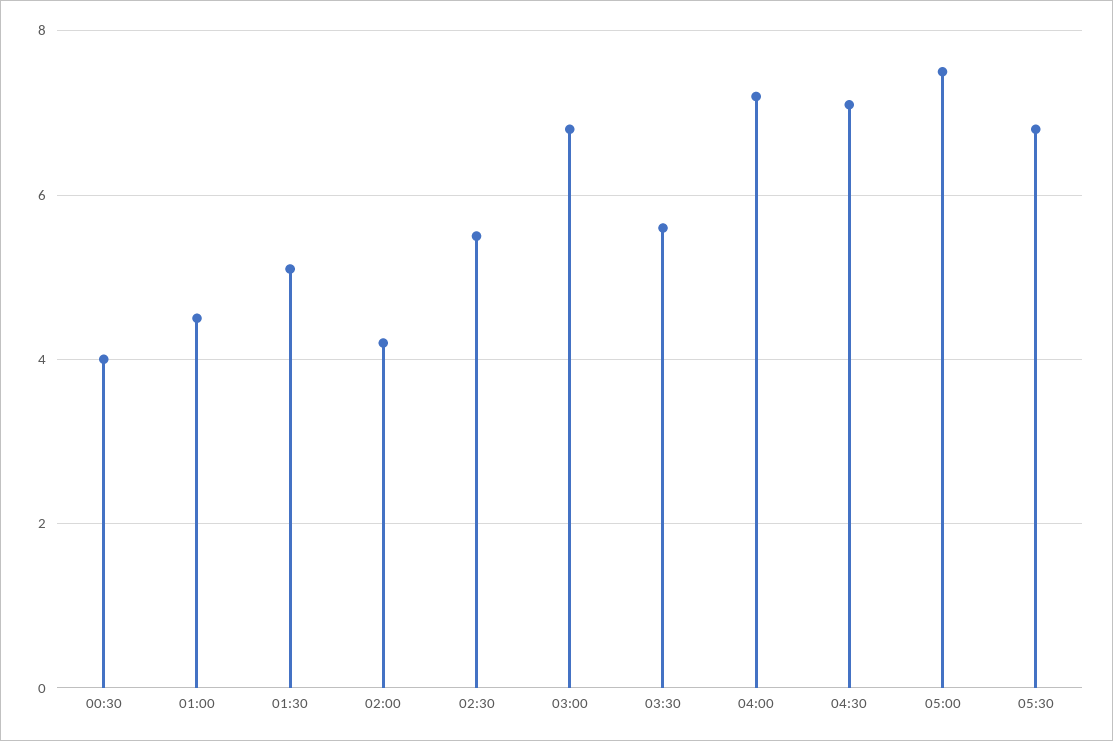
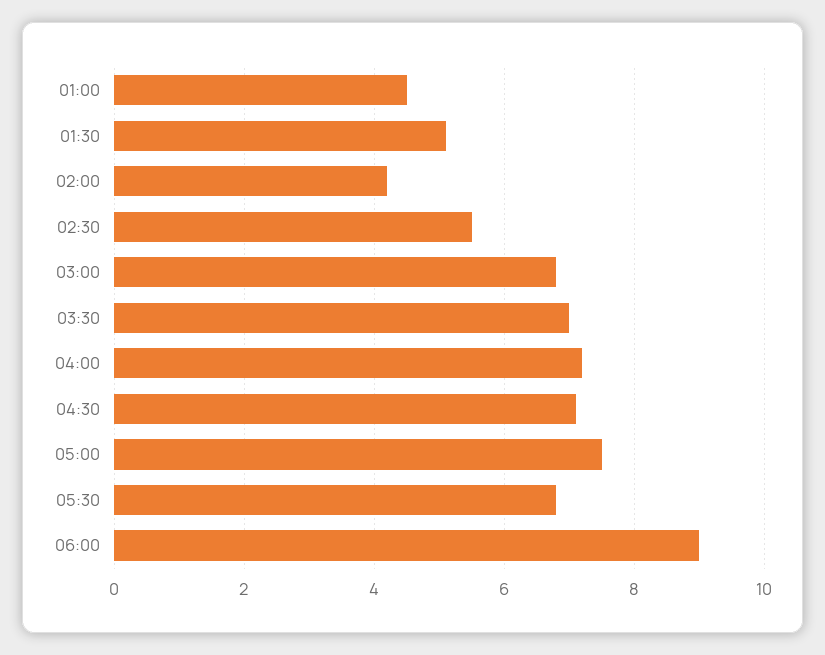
00:30: 4 -> none
03:30: 5.5 -> 7
06:00: none -> 9

